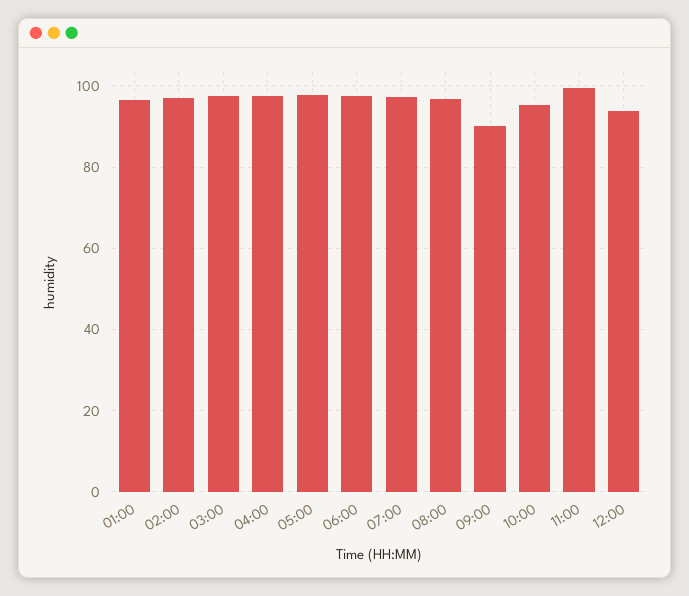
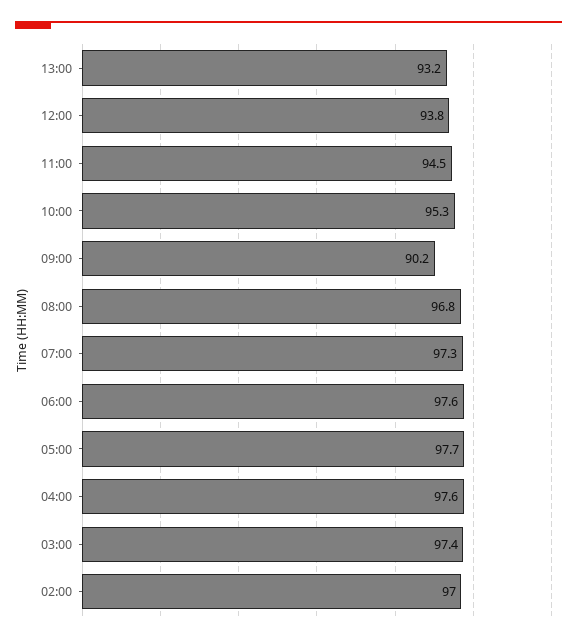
01:00: 96 -> none
11:00: 100 -> 94.5
13:00: none -> 93.2

